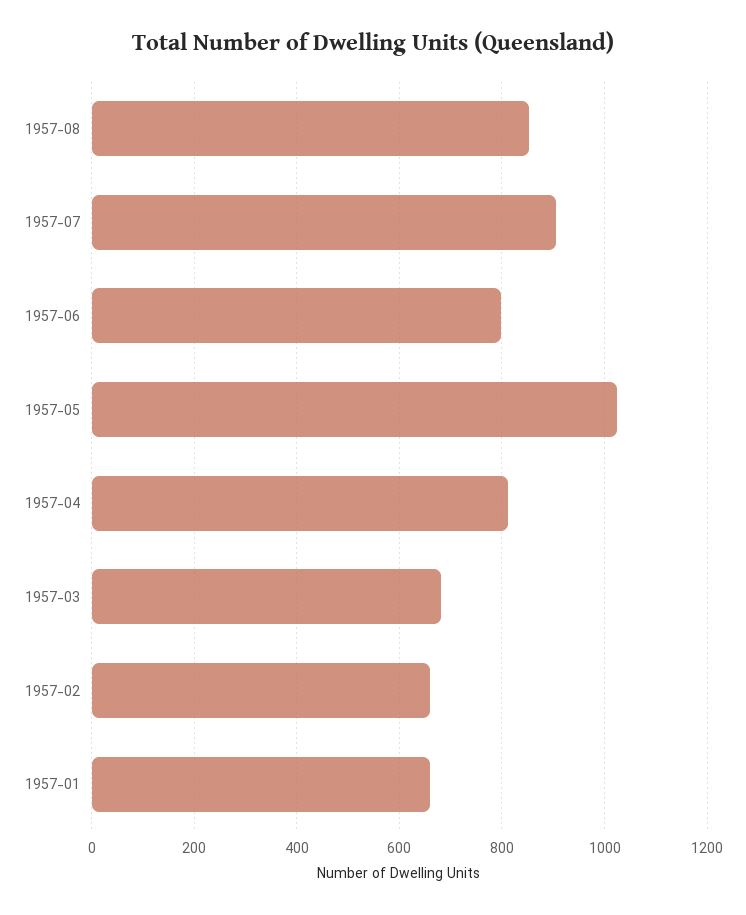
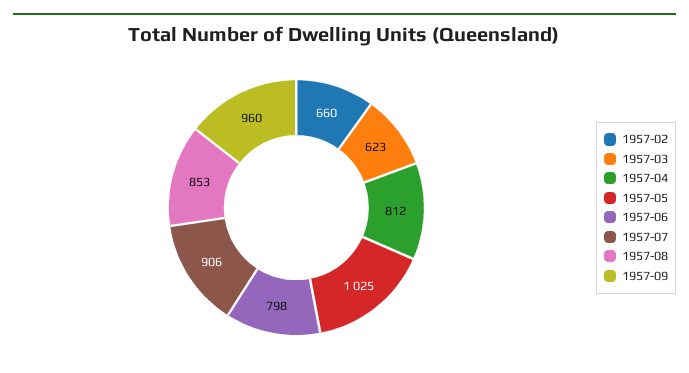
1957-03: 680 -> 623
1957-01: 660 -> none
1957-09: none -> 960

